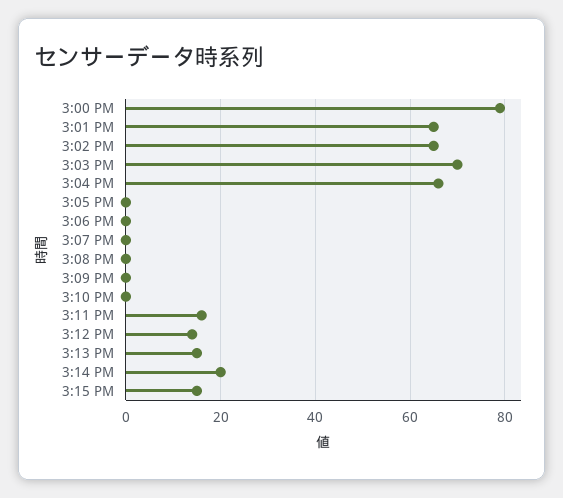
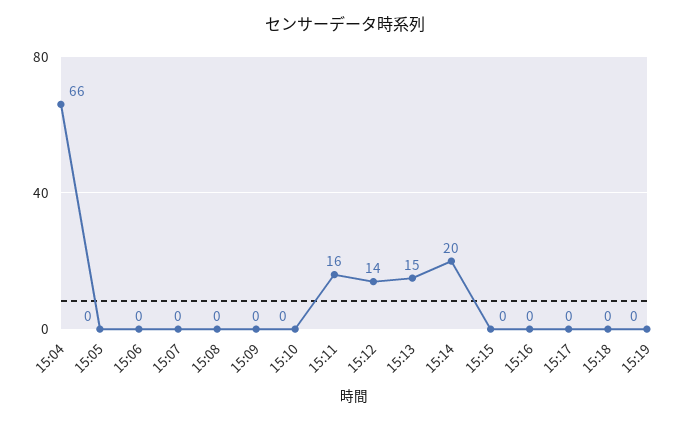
3:00 PM: 80 -> none
3:01 PM: 65 -> none
3:02 PM: 65 -> none
3:03 PM: 70 -> none
3:15 PM: 15 -> 0
15:16: none -> 0
15:17: none -> 0
15:18: none -> 0
15:19: none -> 0

